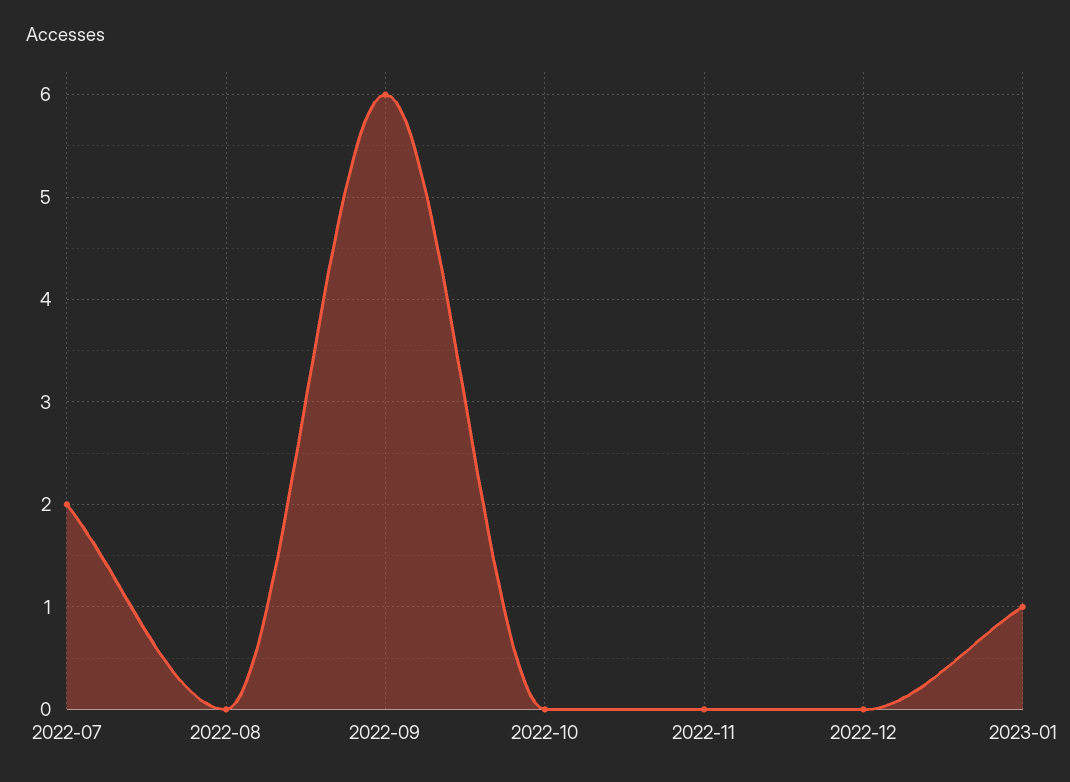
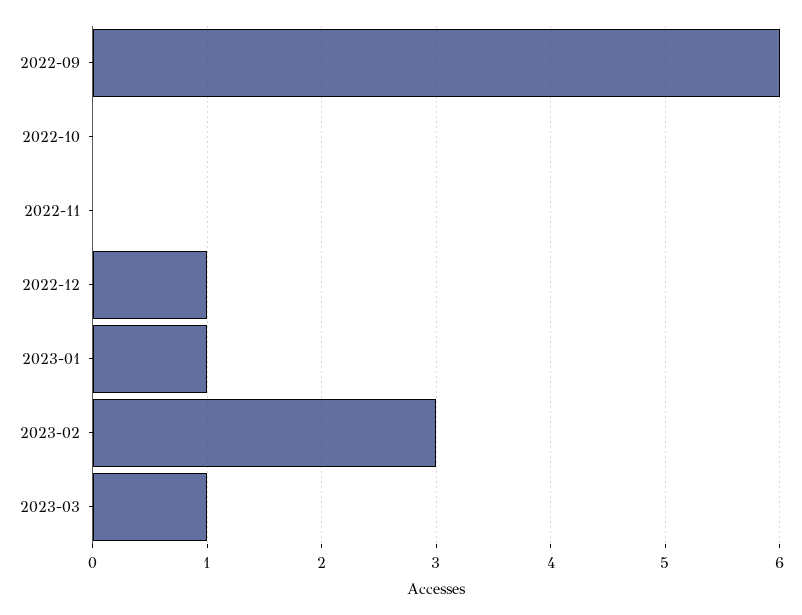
2022-07: 2 -> none
2022-08: 0 -> none
2022-12: 0 -> 1
2023-02: none -> 3
2023-03: none -> 1

